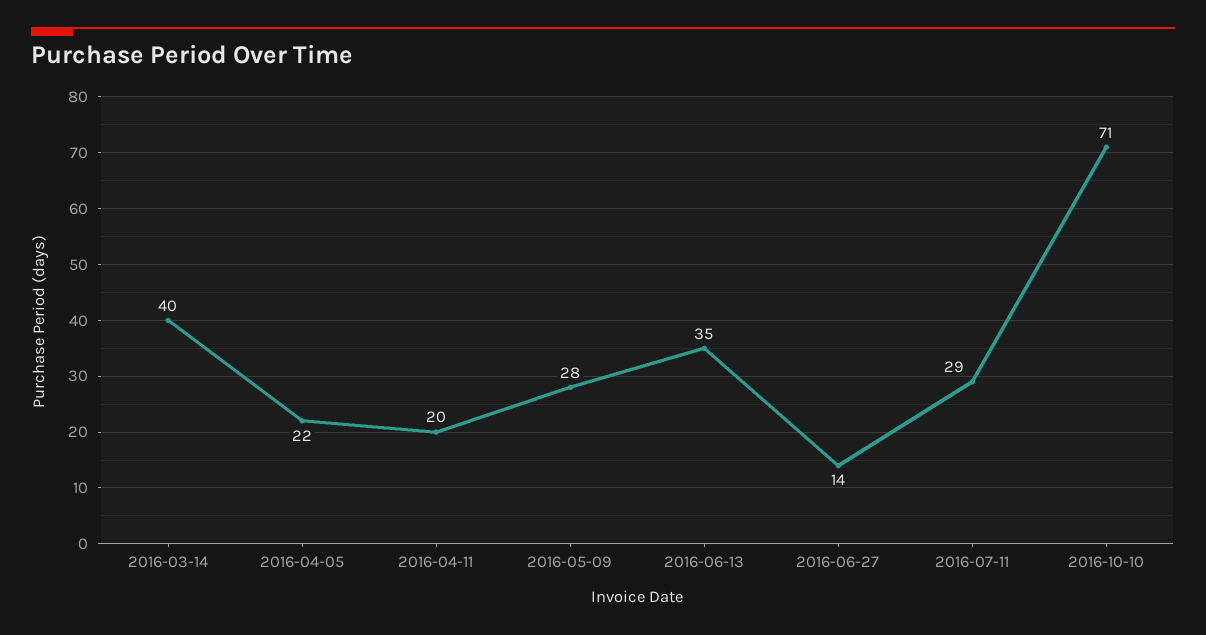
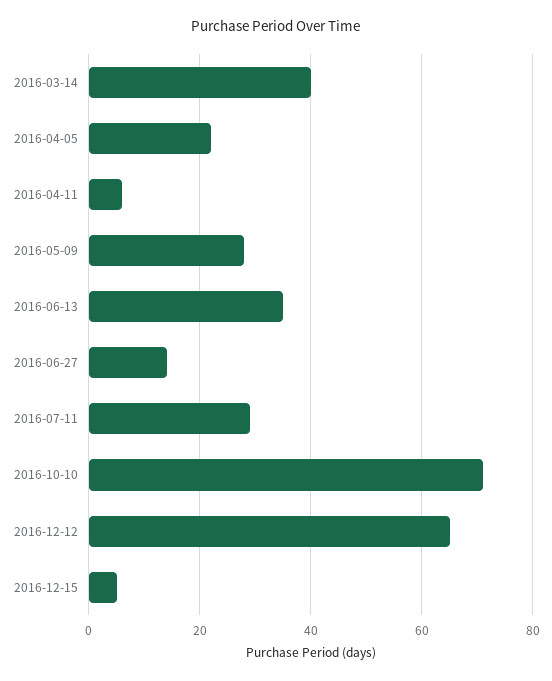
2016-04-11: 20 -> 5
2016-12-12: none -> 65
2016-12-15: none -> 5

